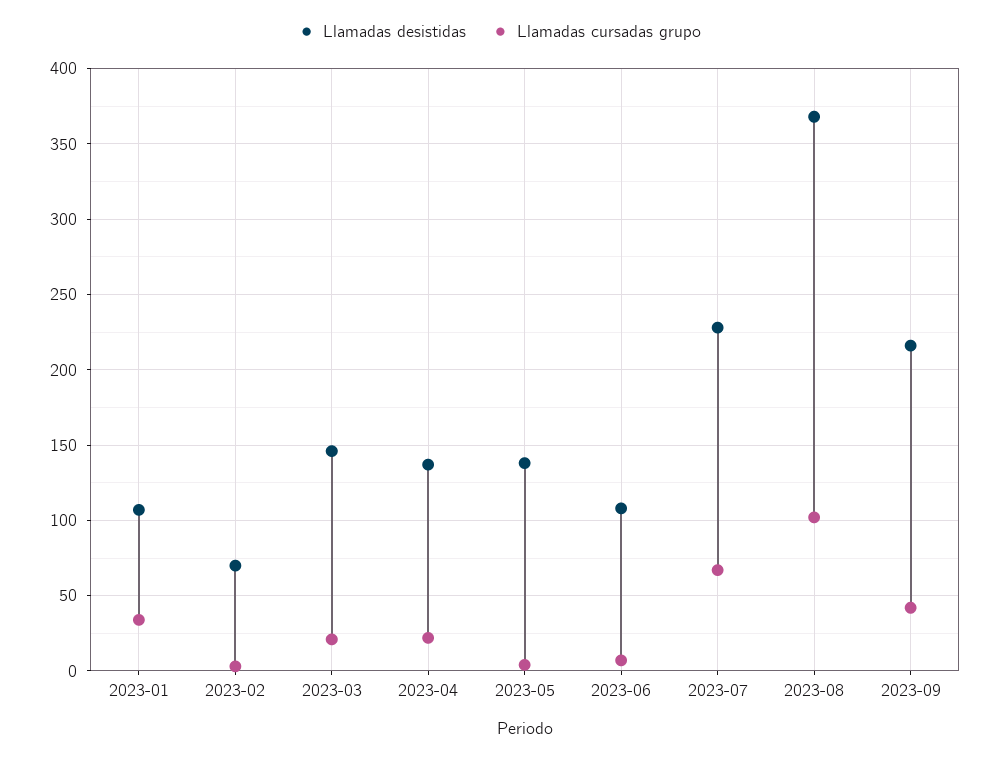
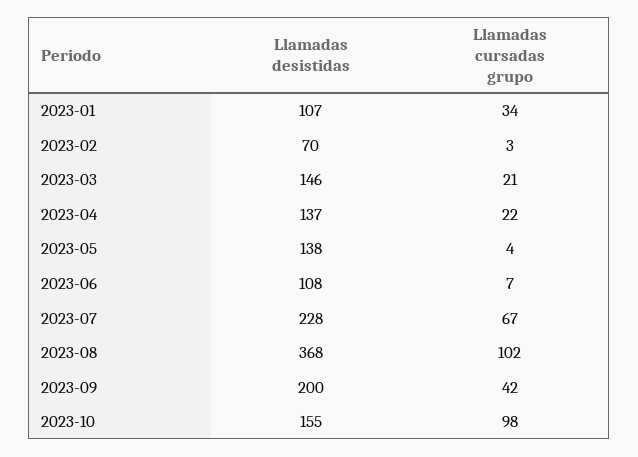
Llamadas desistidas, 2023-09: 215 -> 200
Llamadas desistidas, 2023-10: none -> 155
Llamadas cursadas grupo, 2023-10: none -> 98

